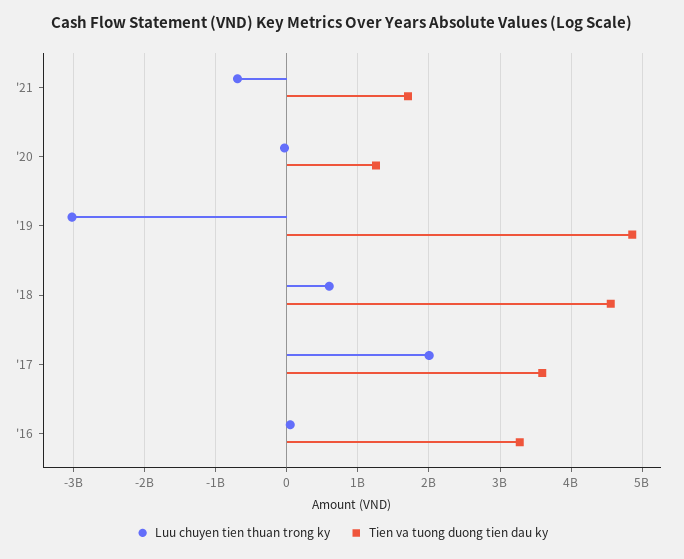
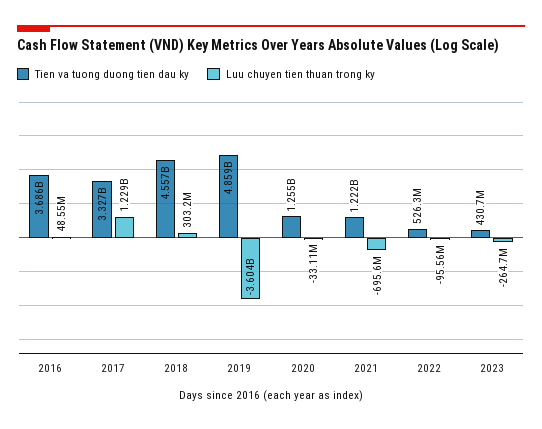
Tien va tuong duong tien dau ky, '21: 1700000000 -> 1222000000
Luu chuyen tien thuan trong ky, '19: -3000000000 -> -3604000000
Luu chuyen tien thuan trong ky, '18: 600000000 -> 303200000
Luu chuyen tien thuan trong ky, '17: 2000000000 -> 1229000000
Tien va tuong duong tien dau ky, '17: 3600000000 -> 3327000000
Tien va tuong duong tien dau ky, '16: 3300000000 -> 3686000000
Tien va tuong duong tien dau ky, 2022: none -> 526300000
Luu chuyen tien thuan trong ky, 2022: none -> -95560000
Tien va tuong duong tien dau ky, 2023: none -> 430700000
Luu chuyen tien thuan trong ky, 2023: none -> -264700000

